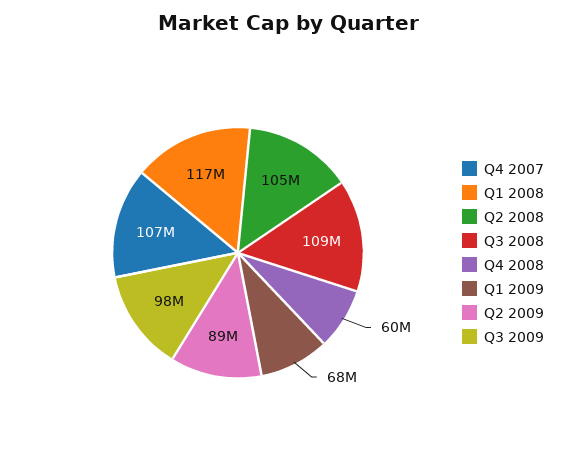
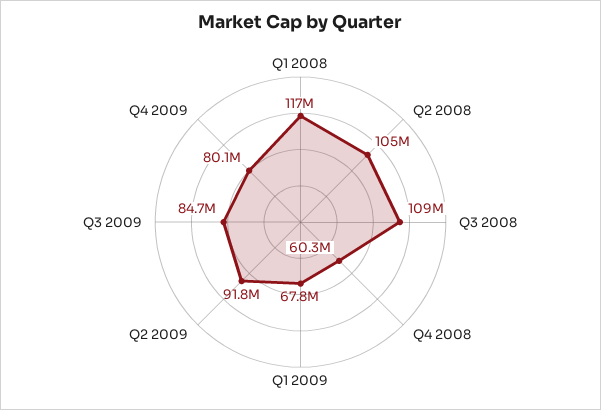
Q4 2007: 107000000 -> none
Q2 2009: 89000000 -> 91800000
Q3 2009: 98000000 -> 84700000
Q4 2009: none -> 80100000

